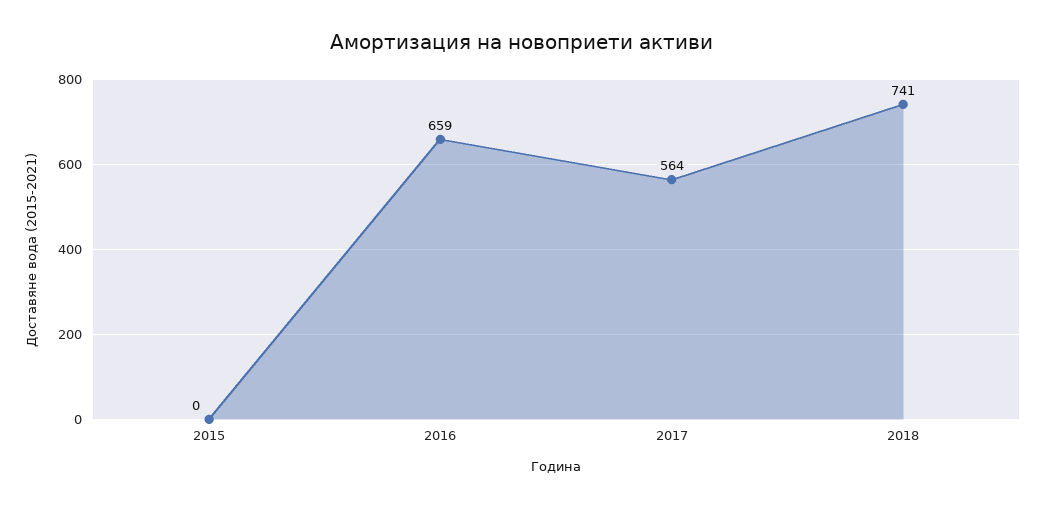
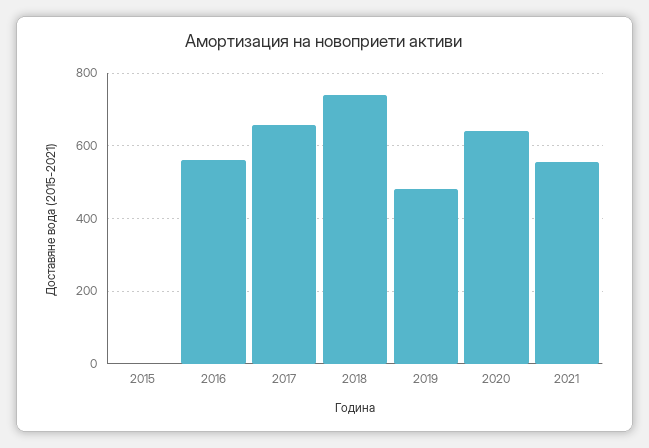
2016: 659 -> 560
2017: 564 -> 660
2019: none -> 480
2020: none -> 640
2021: none -> 560

